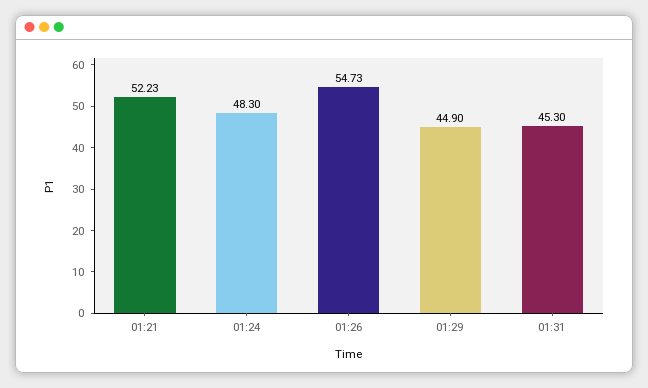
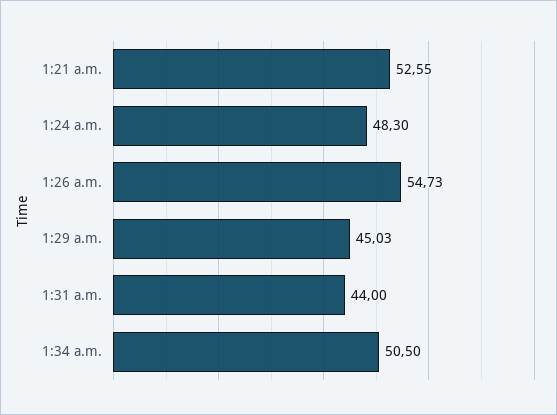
01:21: 52.23 -> 52.55
01:29: 44.9 -> 45.03
01:31: 45.3 -> 44
1:34 a.m.: none -> 50.5

